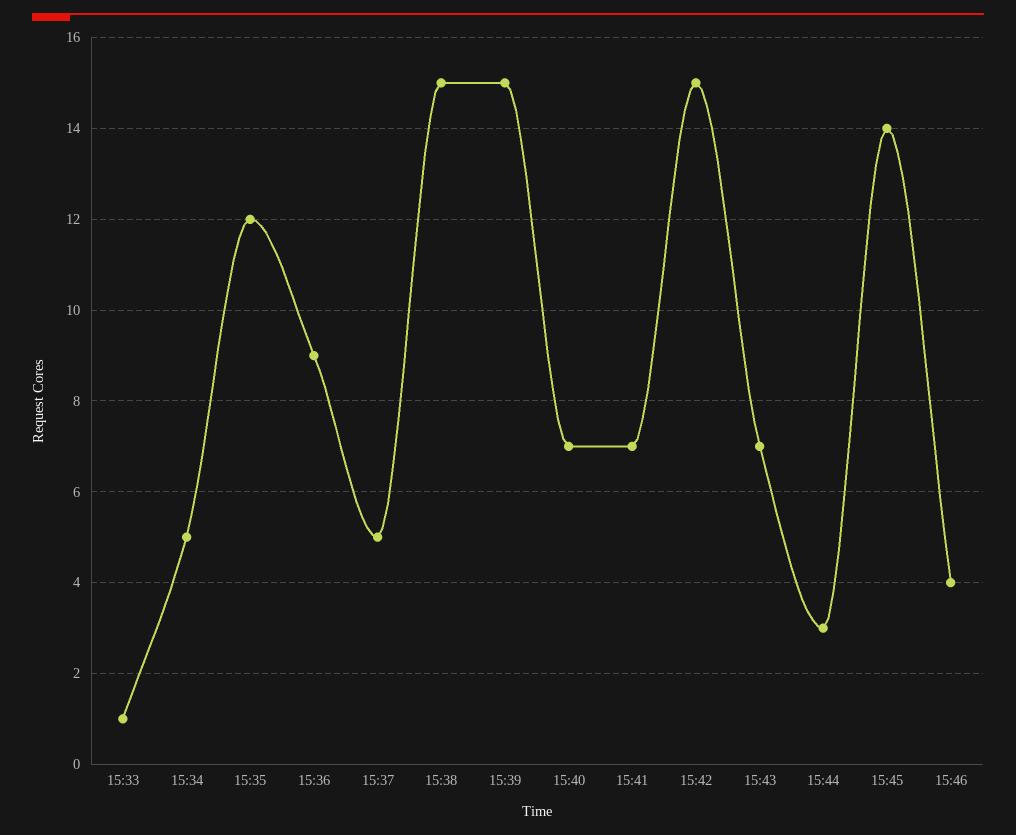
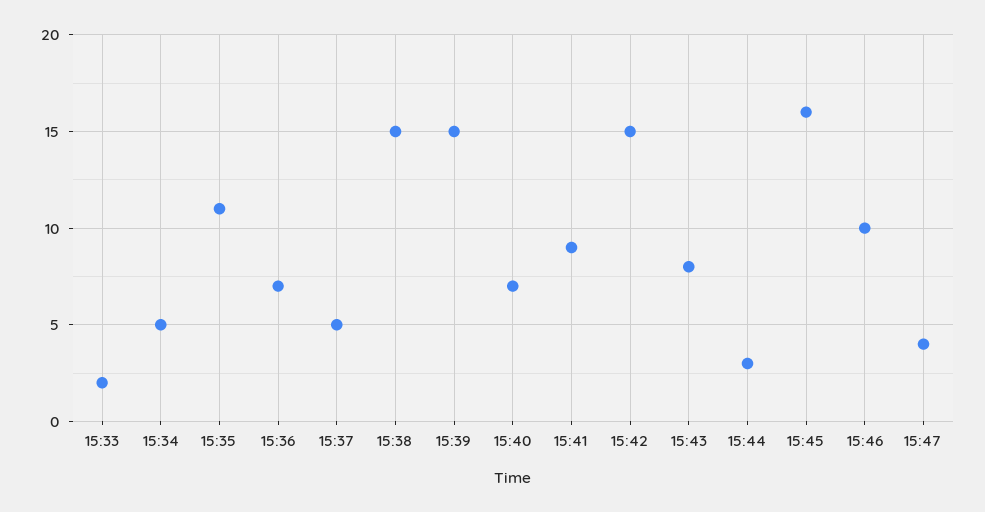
15:33: 1 -> 2
15:35: 12 -> 11
15:36: 9 -> 7
15:41: 7 -> 9
15:43: 7 -> 8
15:45: 14 -> 16
15:46: 4 -> 10
15:47: none -> 4

